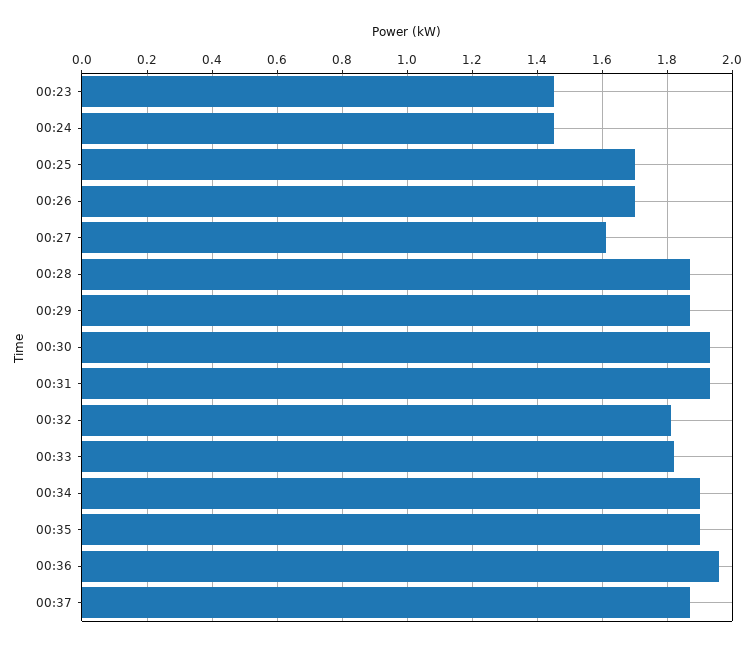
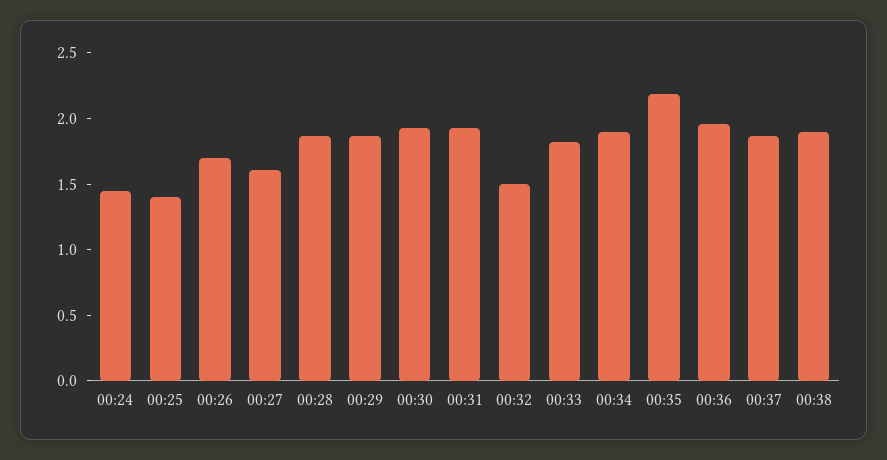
00:23: 1.45 -> none
00:25: 1.7 -> 1.4
00:32: 1.8 -> 1.5
00:35: 1.9 -> 2.2
00:38: none -> 1.9

